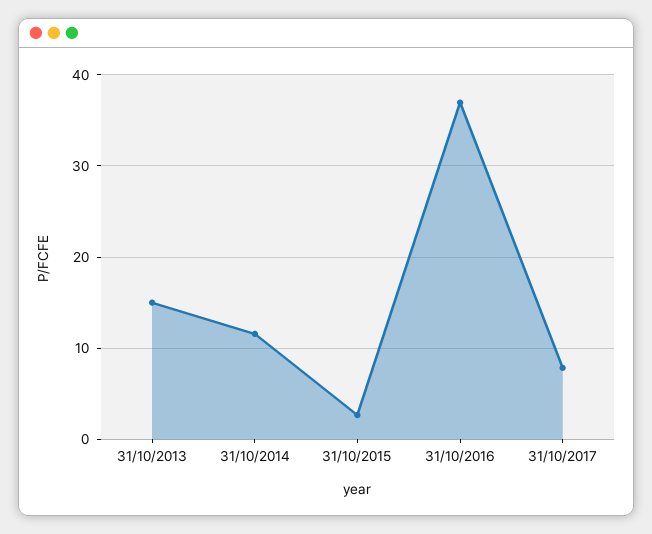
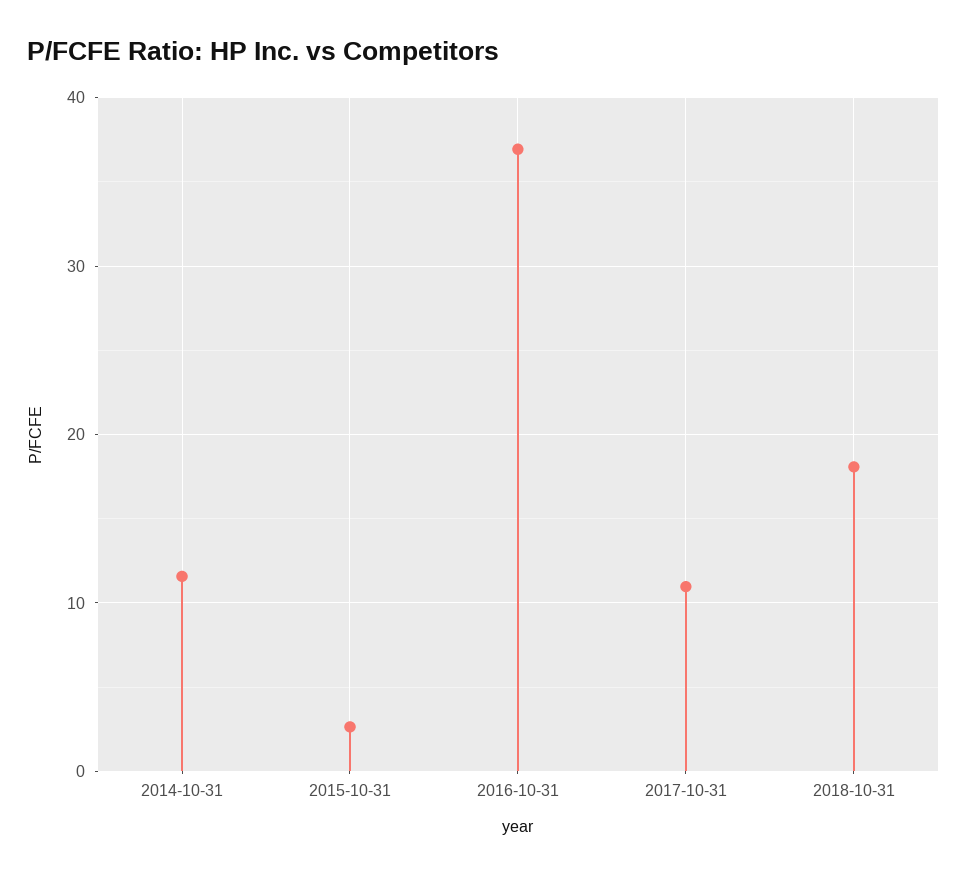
31/10/2013: 15 -> none
31/10/2017: 8 -> 11
2018-10-31: none -> 18

